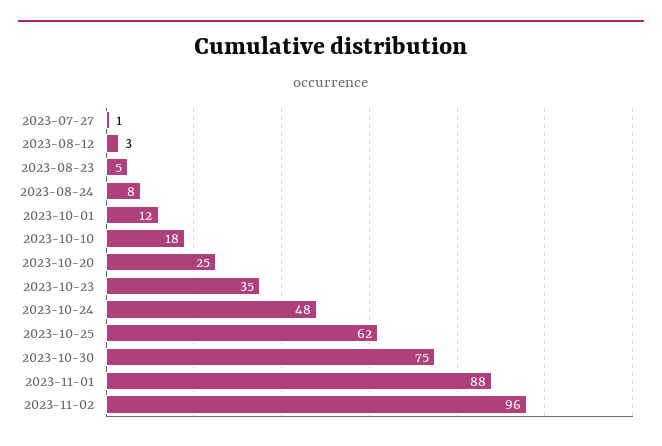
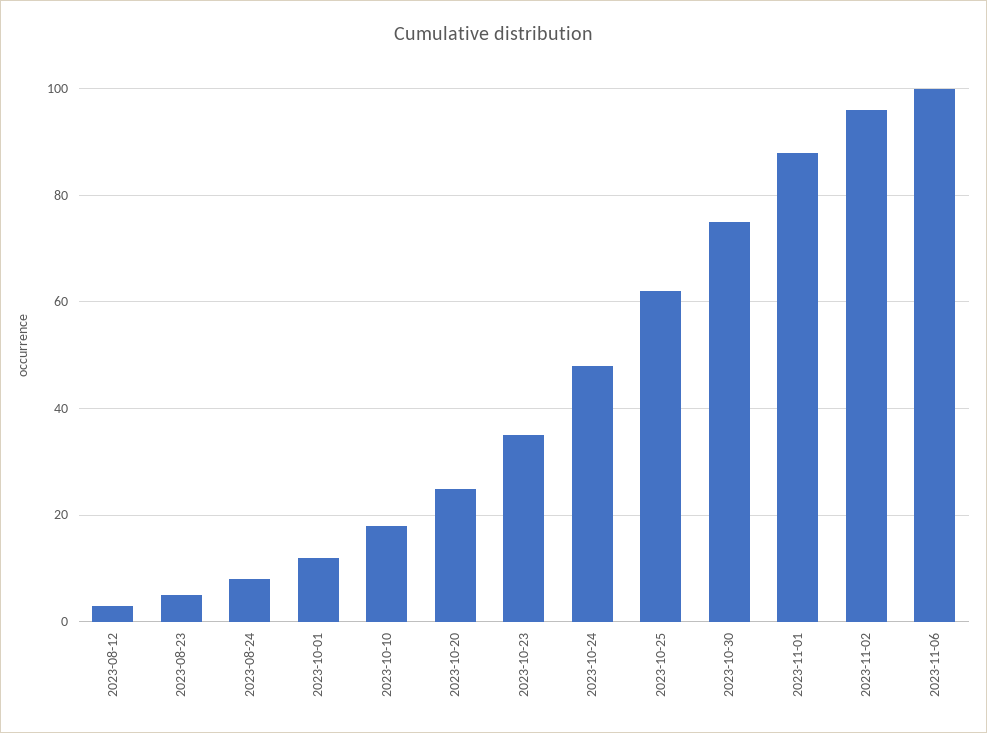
2023-07-27: 1 -> none
2023-11-06: none -> 100

